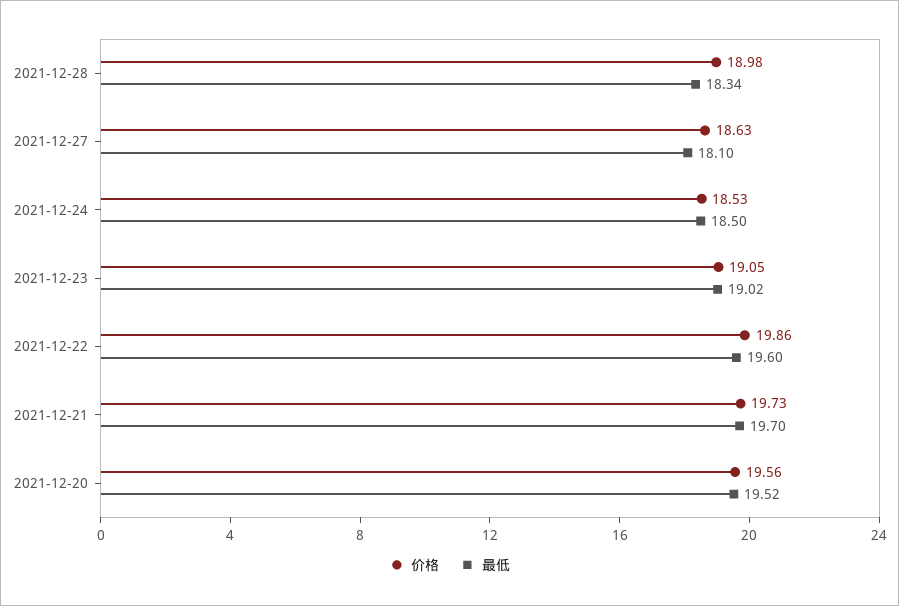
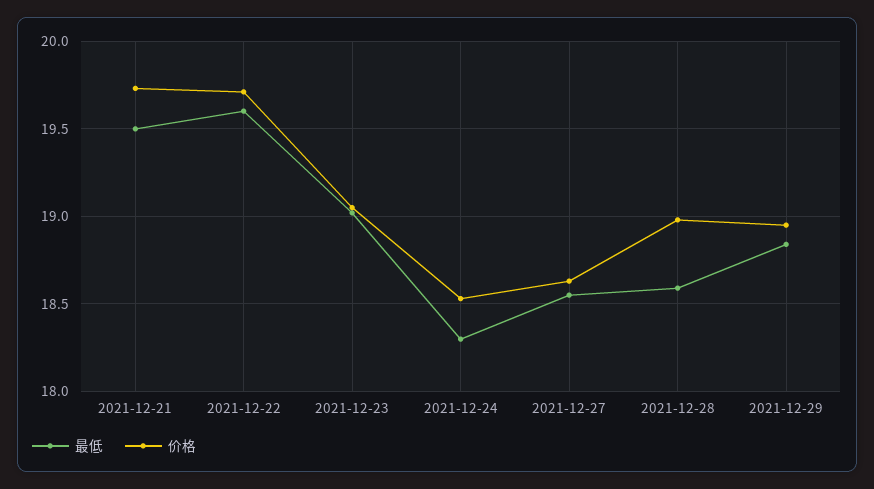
最低, 2021-12-28: 18.34 -> 18.6
最低, 2021-12-27: 18.1 -> 18.55
最低, 2021-12-24: 18.5 -> 18.3
价格, 2021-12-22: 19.86 -> 19.7
最低, 2021-12-21: 19.7 -> 19.5
价格, 2021-12-20: 19.56 -> none
最低, 2021-12-20: 19.52 -> none
最低, 2021-12-29: none -> 18.85
价格, 2021-12-29: none -> 18.95

